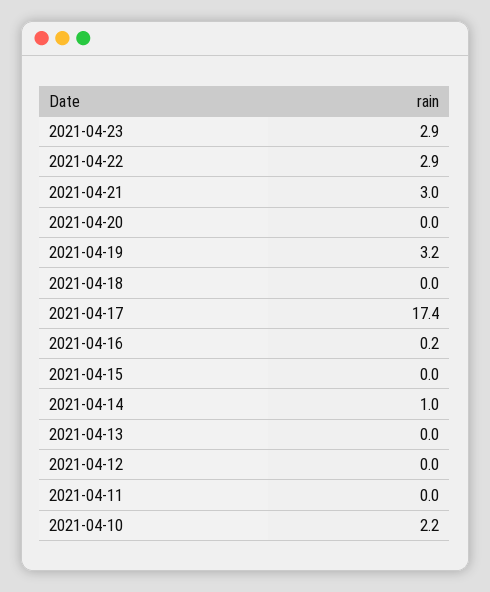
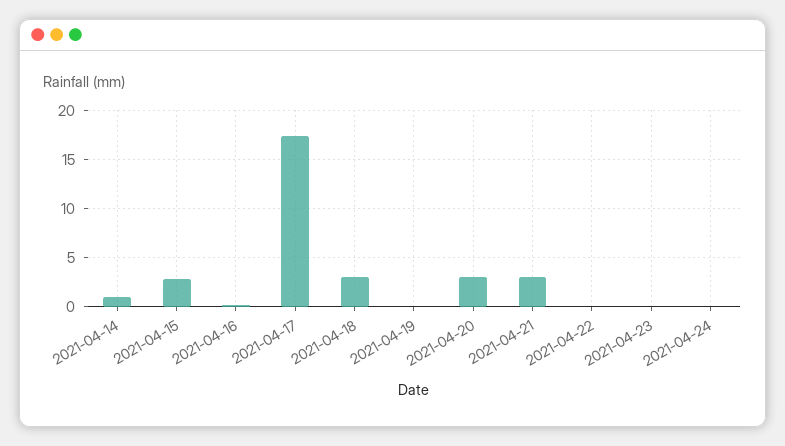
2021-04-23: 2.9 -> 0
2021-04-22: 2.9 -> 0
2021-04-20: 0 -> 3
2021-04-19: 3.2 -> 0
2021-04-18: 0 -> 3
2021-04-15: 0 -> 3
2021-04-13: 0 -> none
2021-04-12: 0 -> none
2021-04-11: 0 -> none
2021-04-10: 2.2 -> none
2021-04-24: none -> 0

